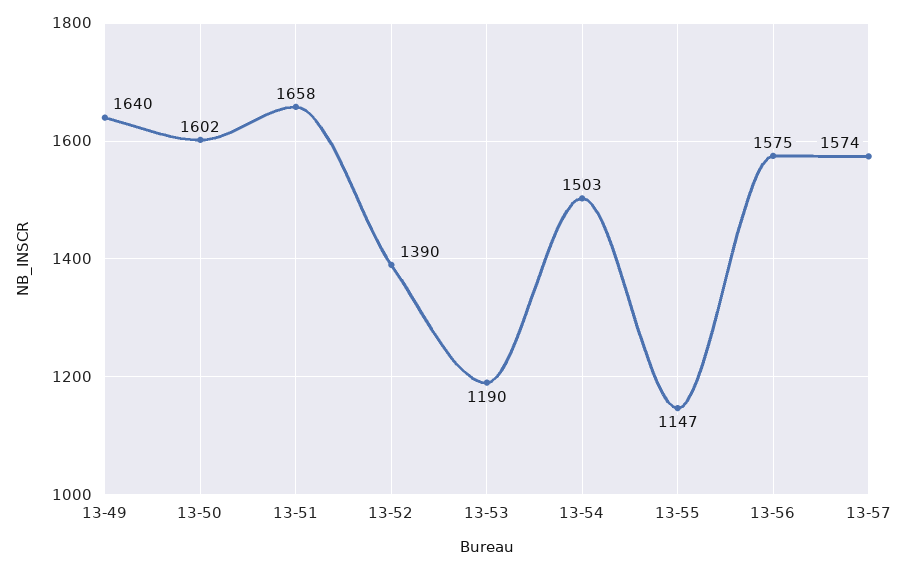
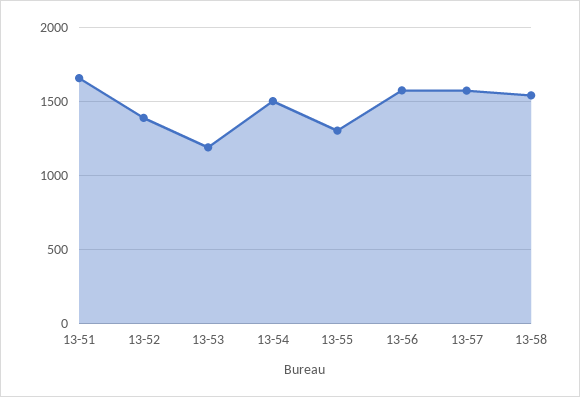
13-49: 1640 -> none
13-50: 1602 -> none
13-55: 1147 -> 1300
13-58: none -> 1550

